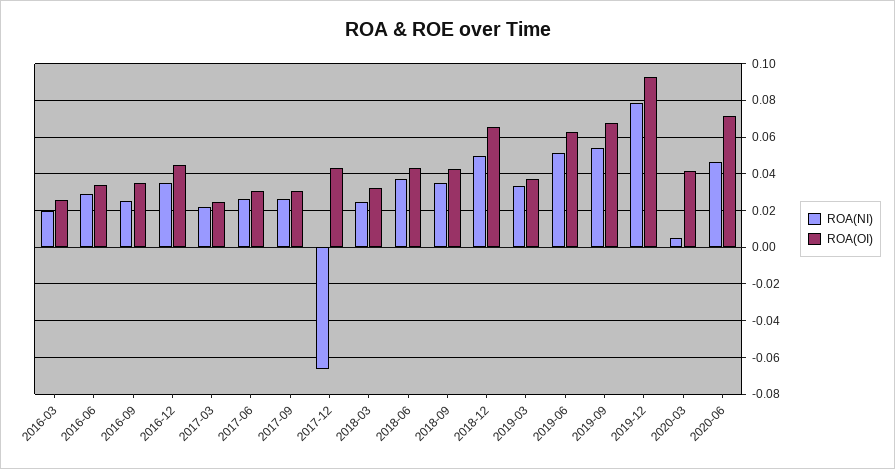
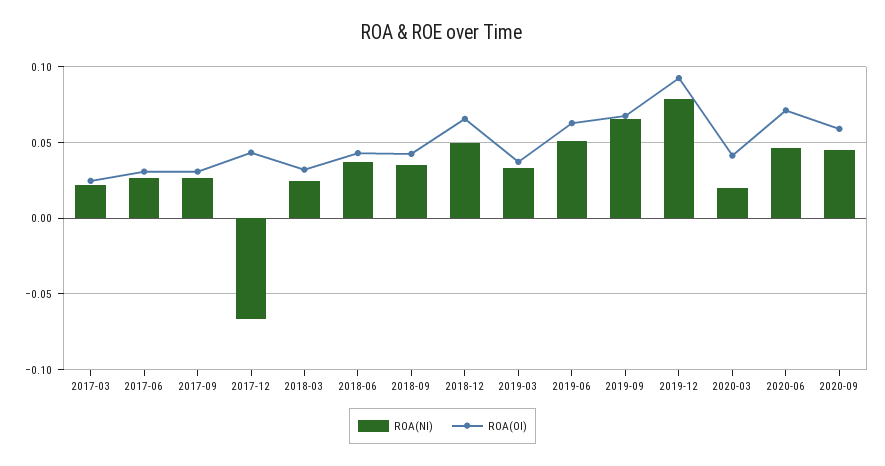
ROA(NI), 2016-03: 0.02 -> none
ROA(OI), 2016-03: 0.025 -> none
ROA(NI), 2016-06: 0.03 -> none
ROA(OI), 2016-06: 0.035 -> none
ROA(NI), 2016-09: 0.025 -> none
ROA(OI), 2016-09: 0.035 -> none
ROA(NI), 2016-12: 0.035 -> none
ROA(OI), 2016-12: 0.045 -> none
ROA(NI), 2019-09: 0.055 -> 0.065
ROA(NI), 2020-03: 0.005 -> 0.02
ROA(NI), 2020-09: none -> 0.045
ROA(OI), 2020-09: none -> 0.06

